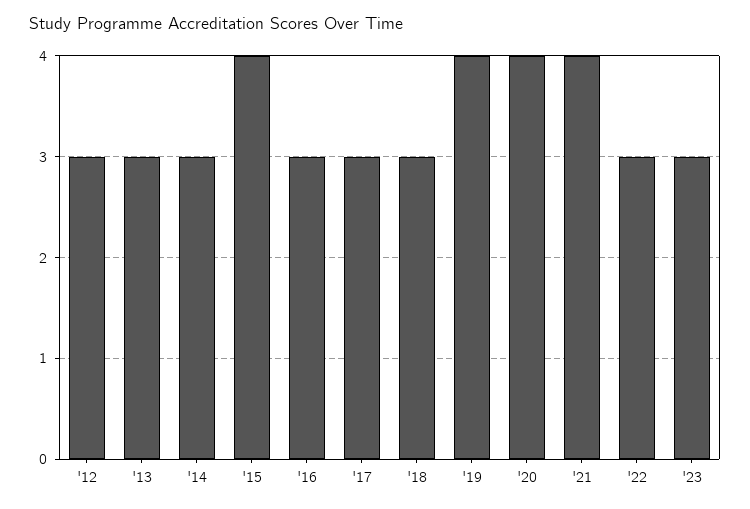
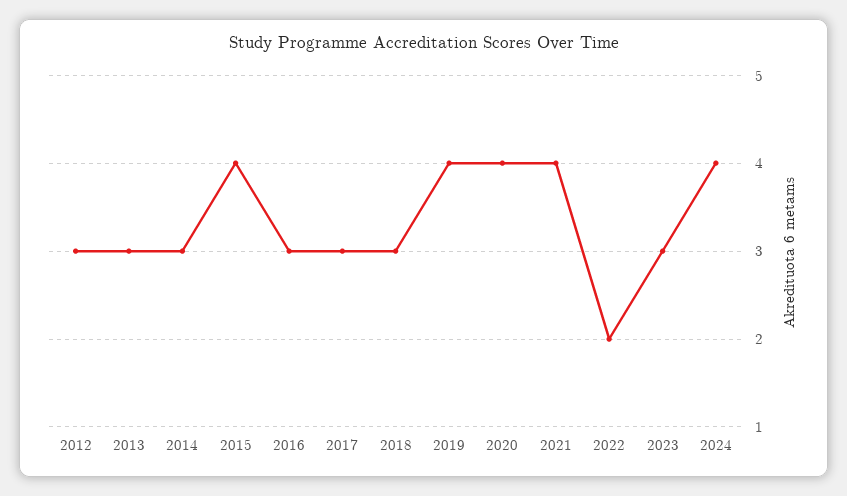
'22: 3 -> 2
2024: none -> 4

